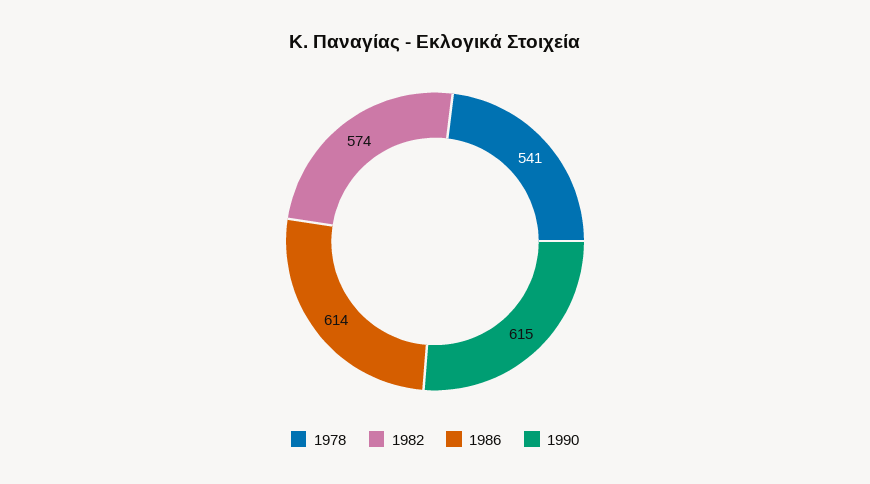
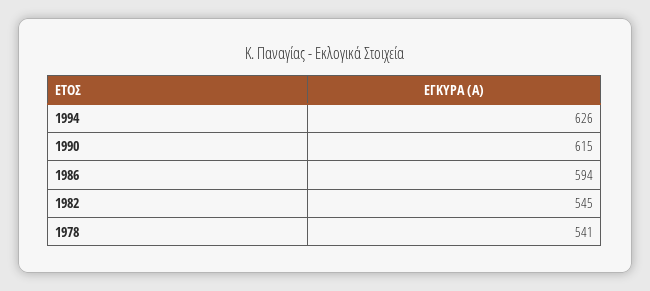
1982: 574 -> 545
1986: 614 -> 594
1994: none -> 626

